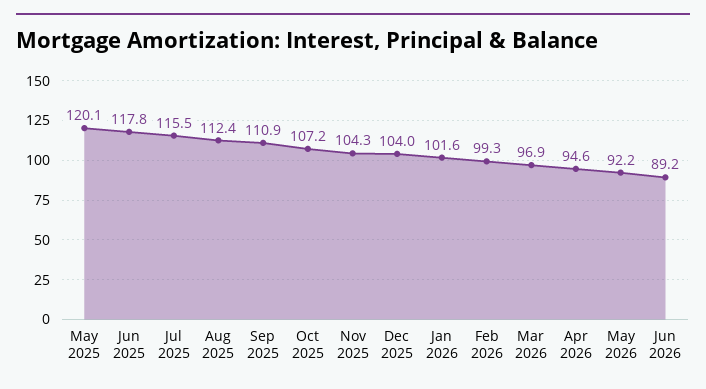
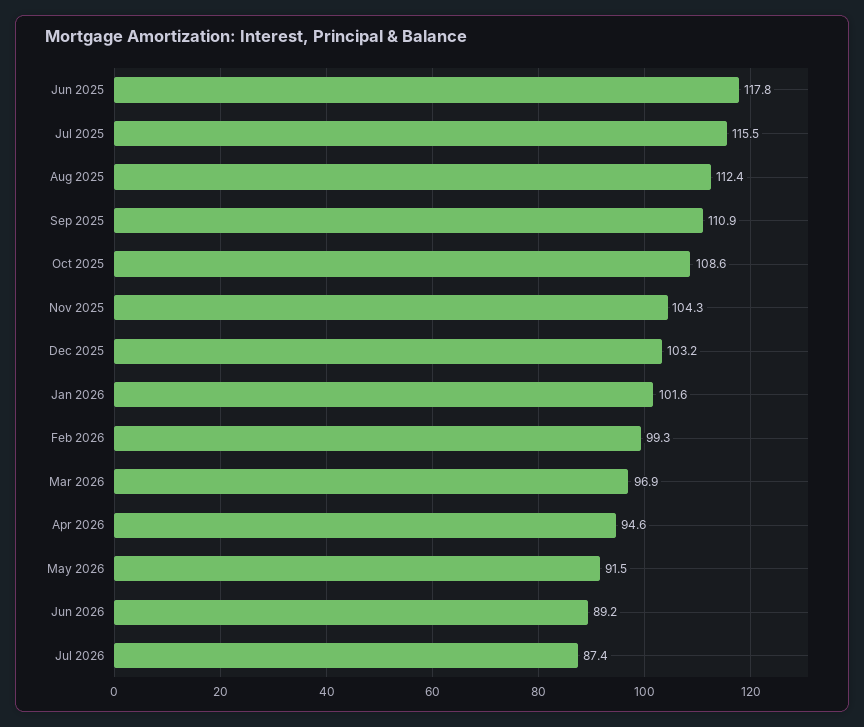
May 2025: 120.1 -> none
Oct 2025: 107.2 -> 108.6
Dec 2025: 104 -> 103.2
May 2026: 92.2 -> 91.5
Jul 2026: none -> 87.4

